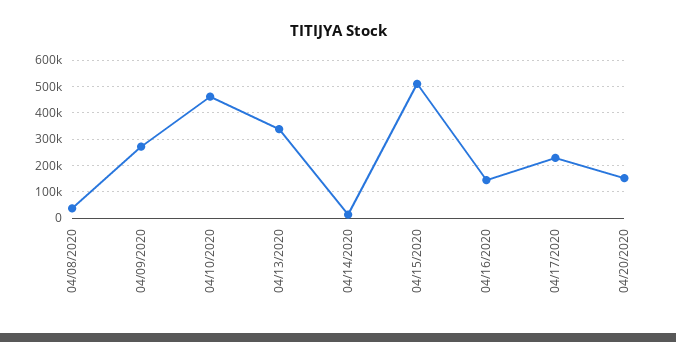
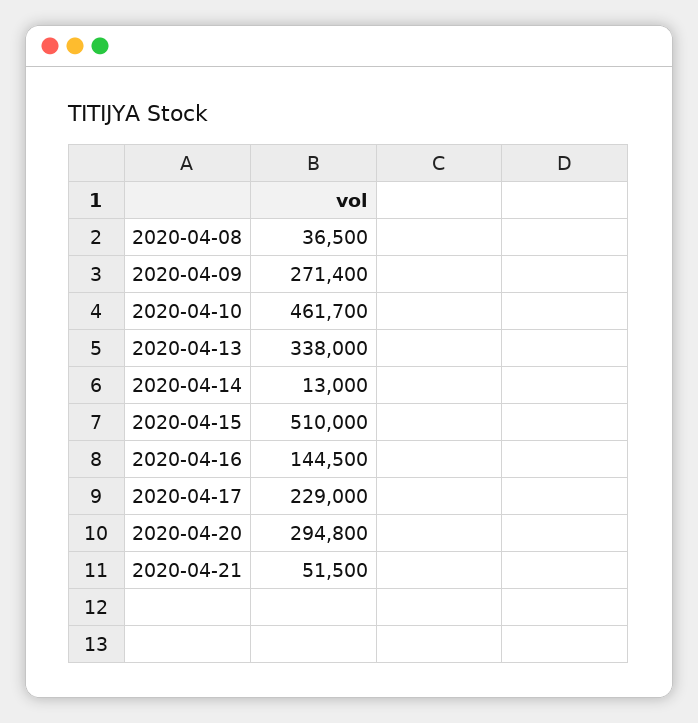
04/20/2020: 150000 -> 294800
2020-04-21: none -> 51500

